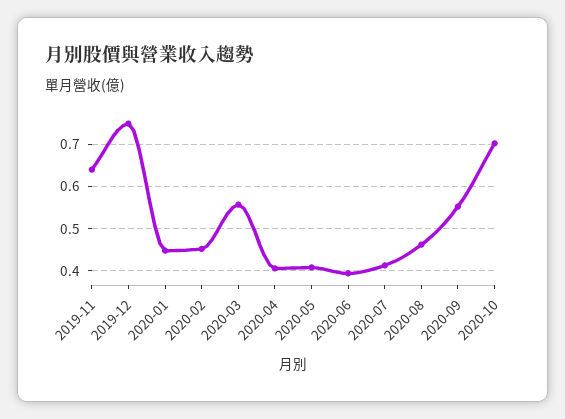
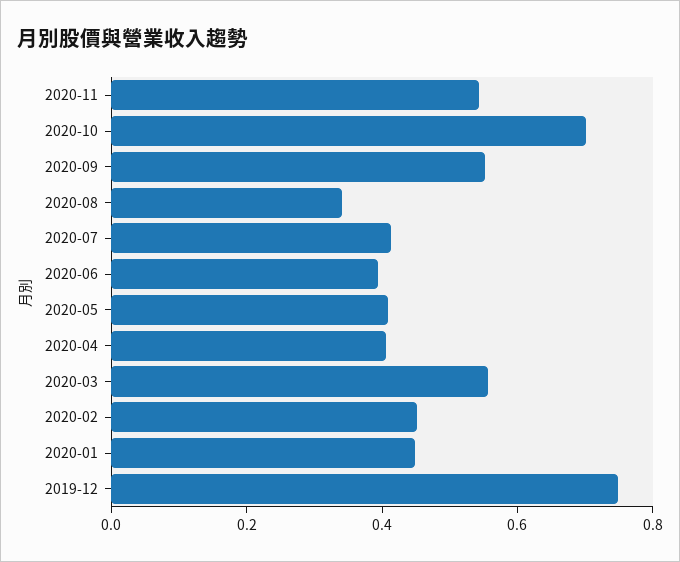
2019-11: 0.64 -> none
2020-08: 0.46 -> 0.35
2020-11: none -> 0.55

